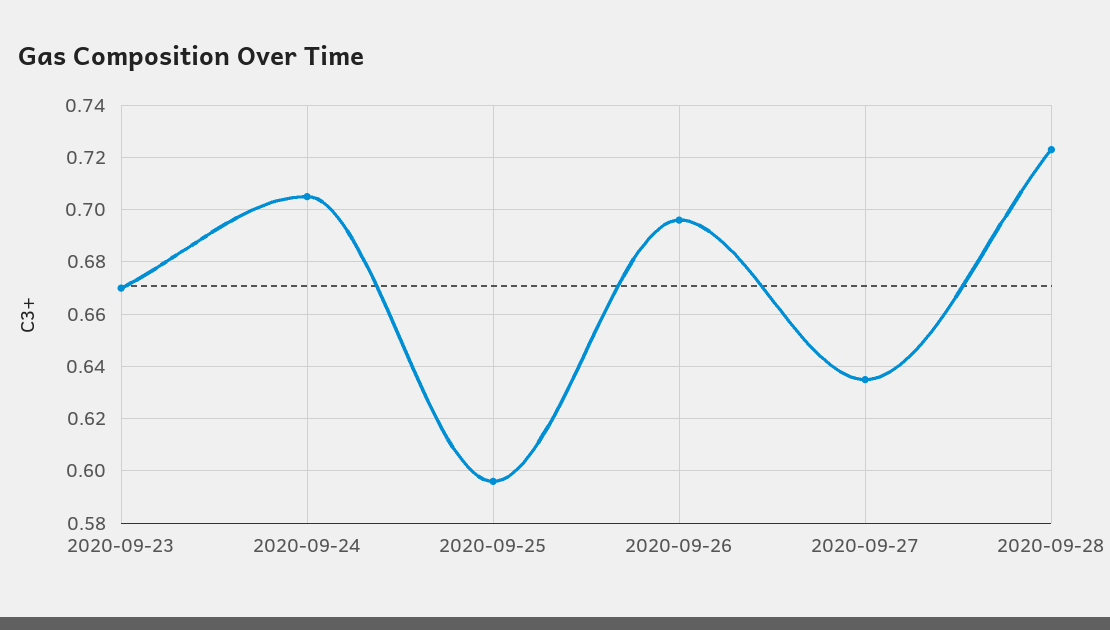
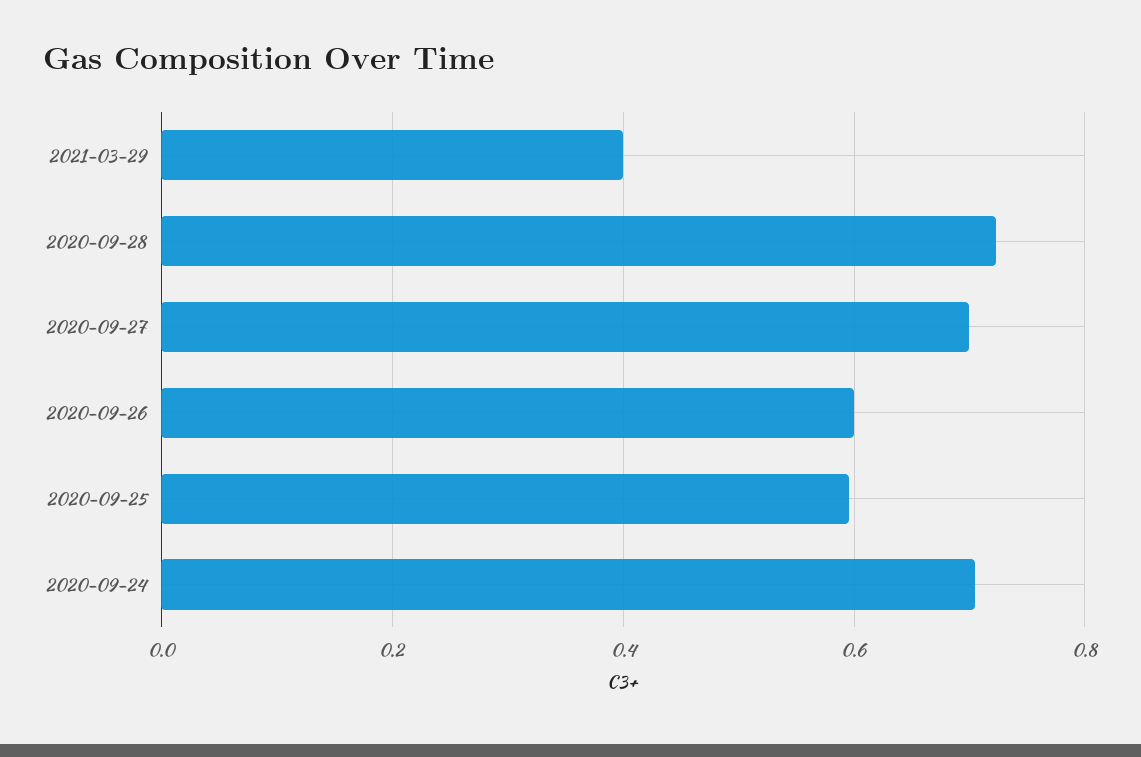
2020-09-23: 0.67 -> none
2020-09-26: 0.695 -> 0.6
2020-09-27: 0.635 -> 0.7
2021-03-29: none -> 0.4

